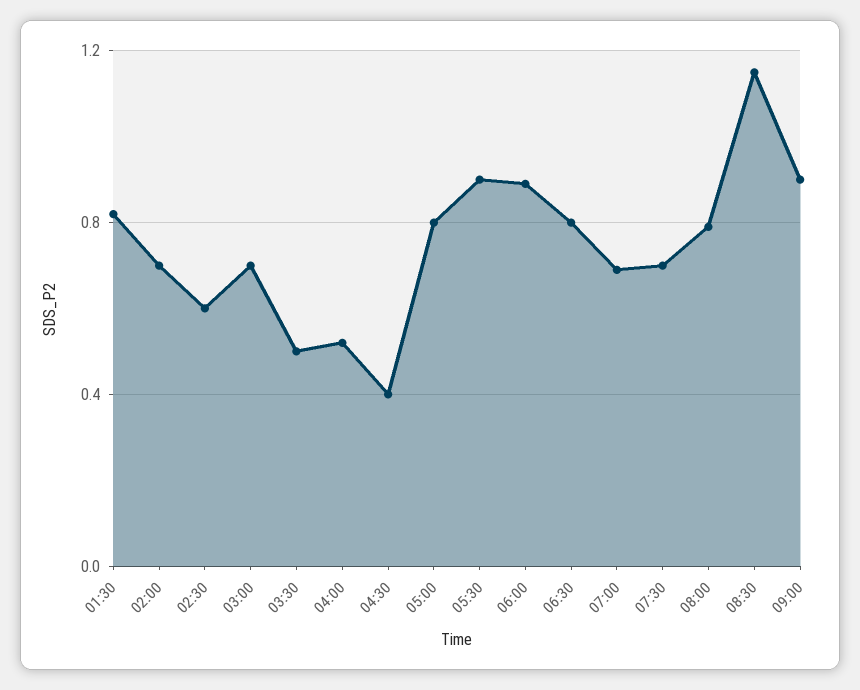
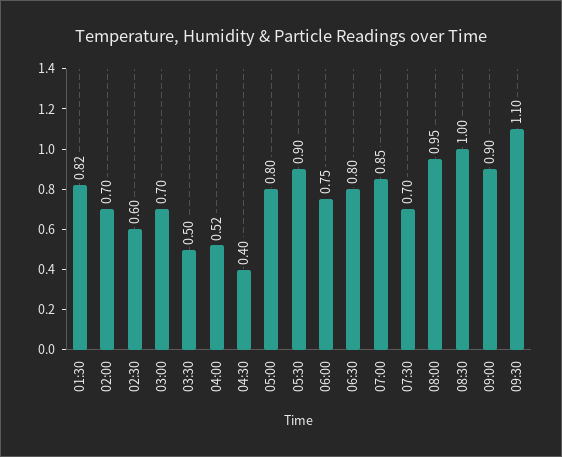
06:00: 0.9 -> 0.75
07:00: 0.7 -> 0.85
08:00: 0.8 -> 0.95
08:30: 1.15 -> 1
09:30: none -> 1.1

